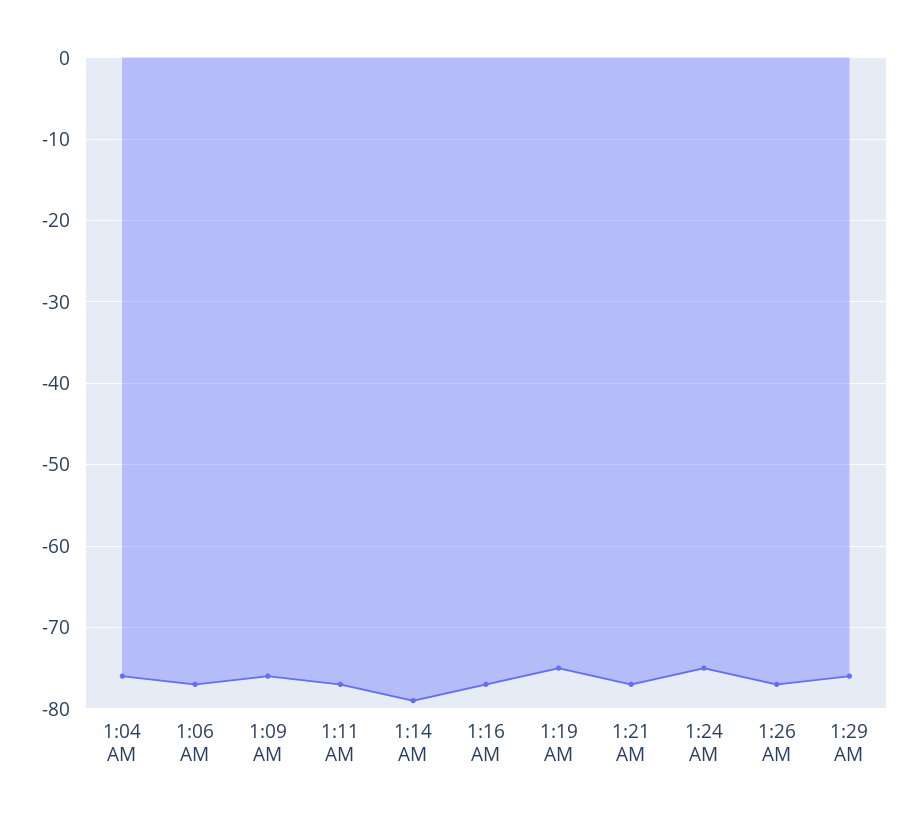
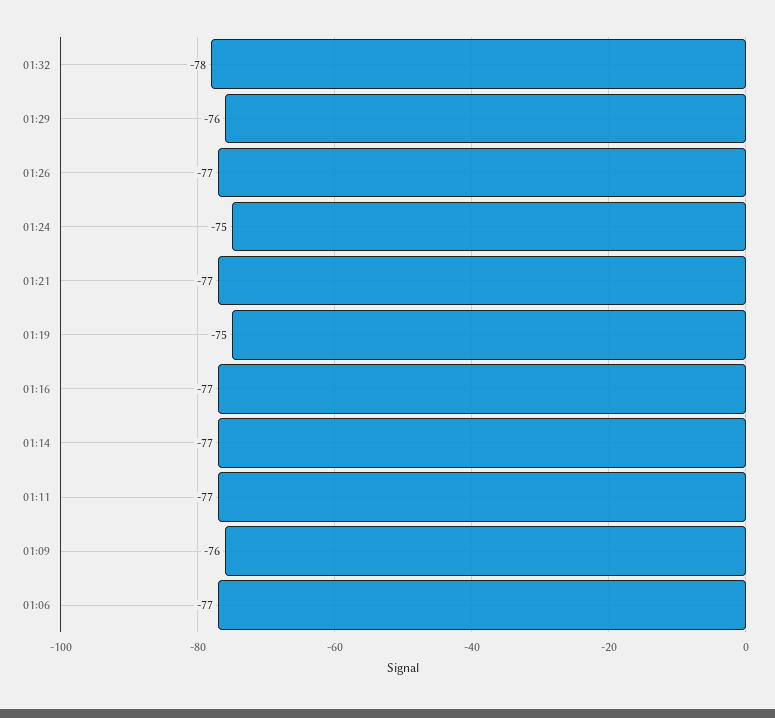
1:04 AM: -76 -> none
1:14 AM: -79 -> -77
01:32: none -> -78

